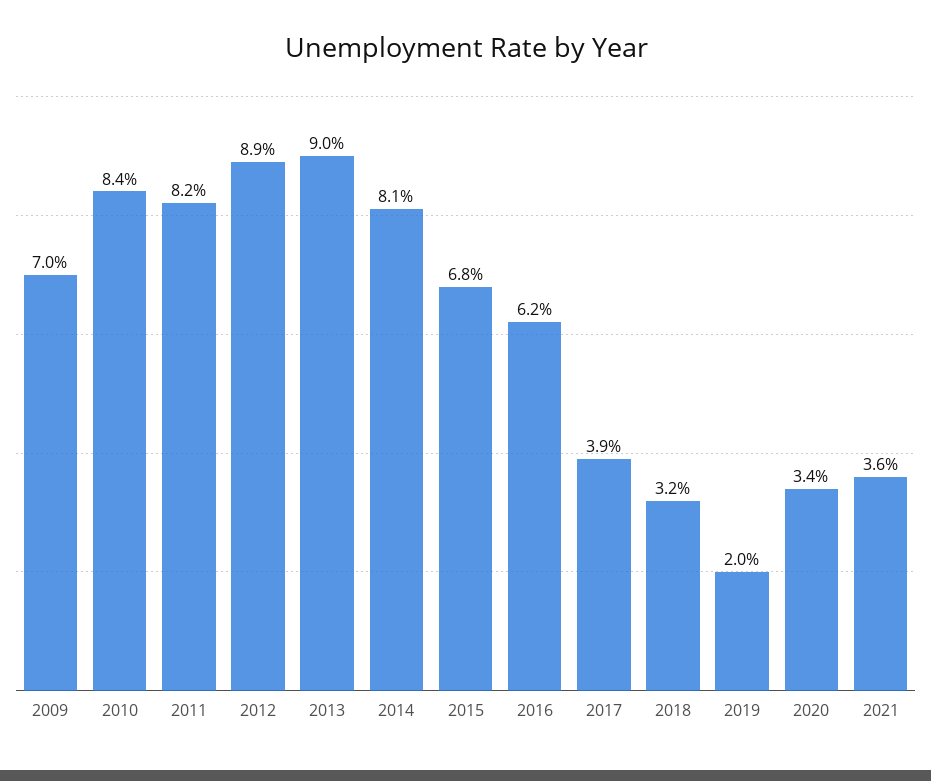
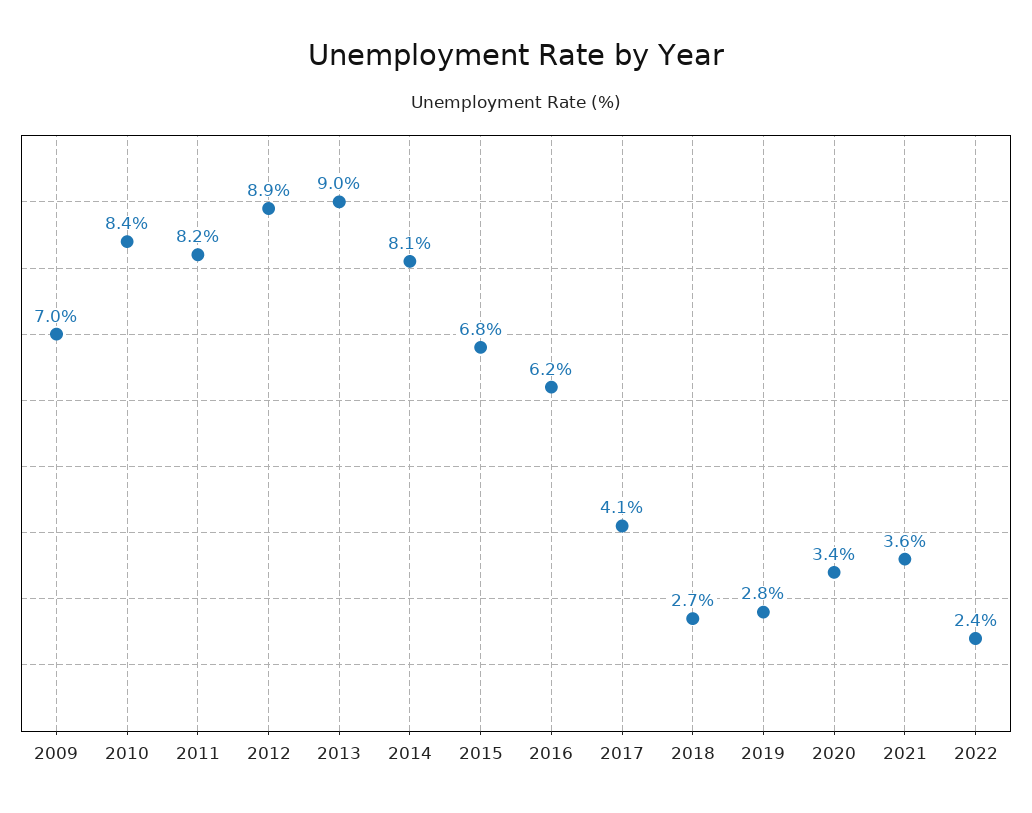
2017: 3.9 -> 4.1
2018: 3.2 -> 2.7
2019: 2 -> 2.8
2022: none -> 2.4

